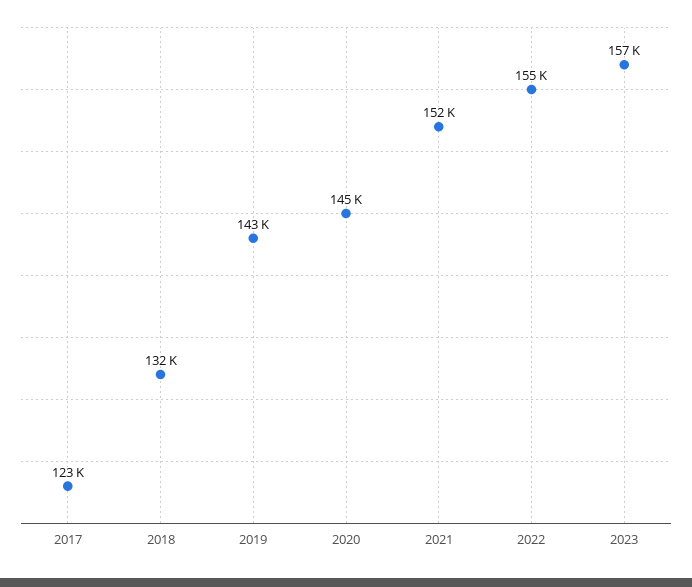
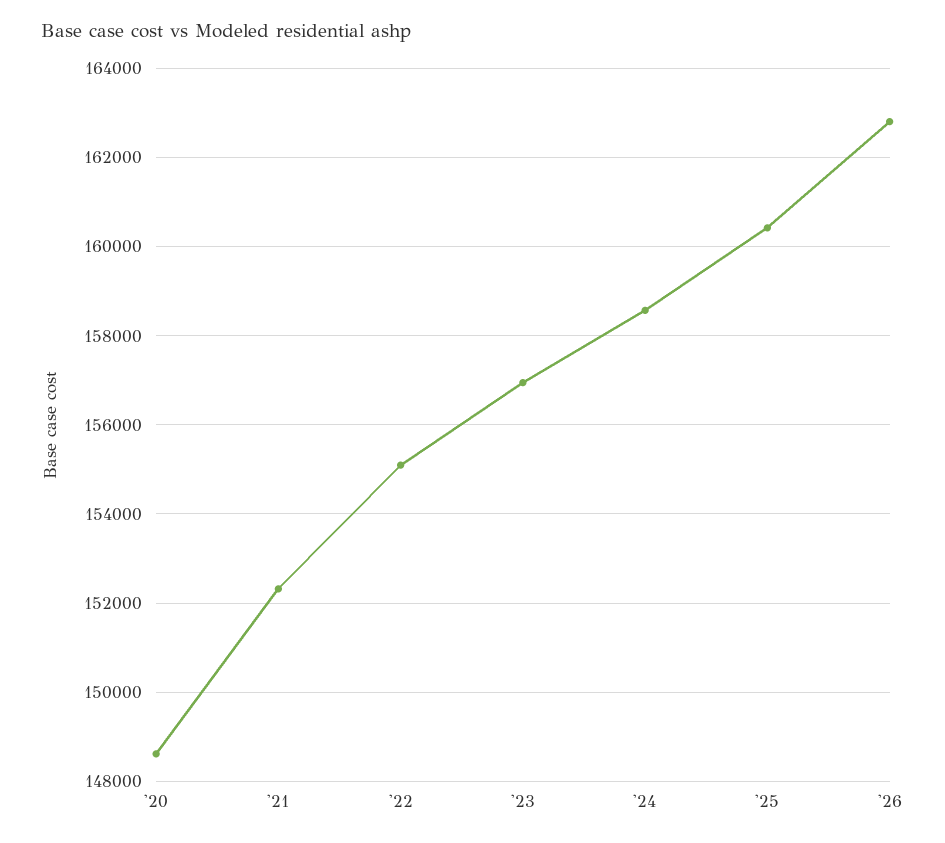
2017: 123000 -> none
2018: 132000 -> none
2019: 143000 -> none
2020: 145000 -> 148600
'24: none -> 158600
'25: none -> 160400
'26: none -> 162800

